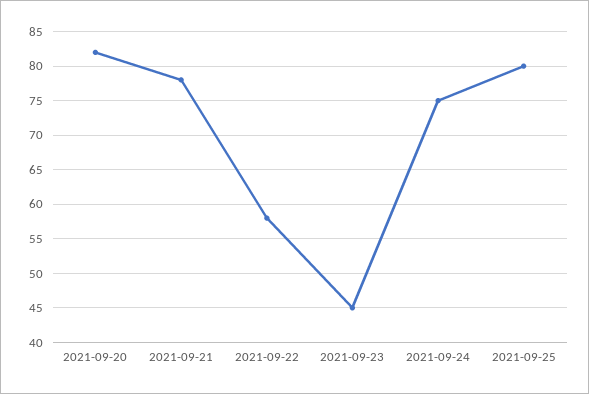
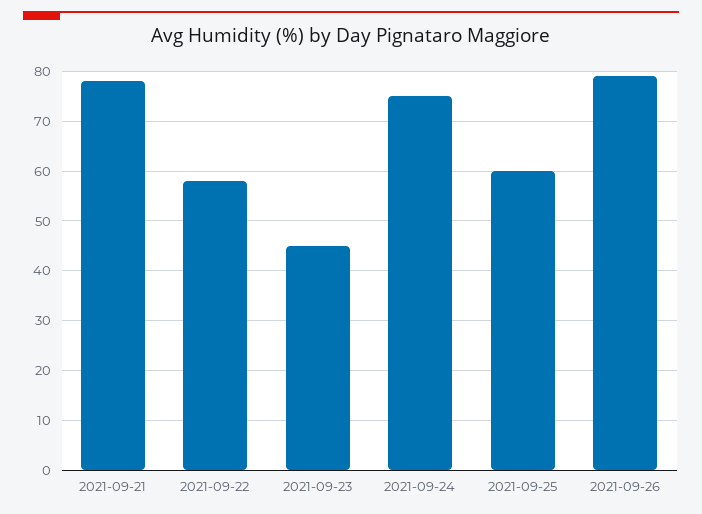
2021-09-20: 82 -> none
2021-09-25: 80 -> 60
2021-09-26: none -> 80

